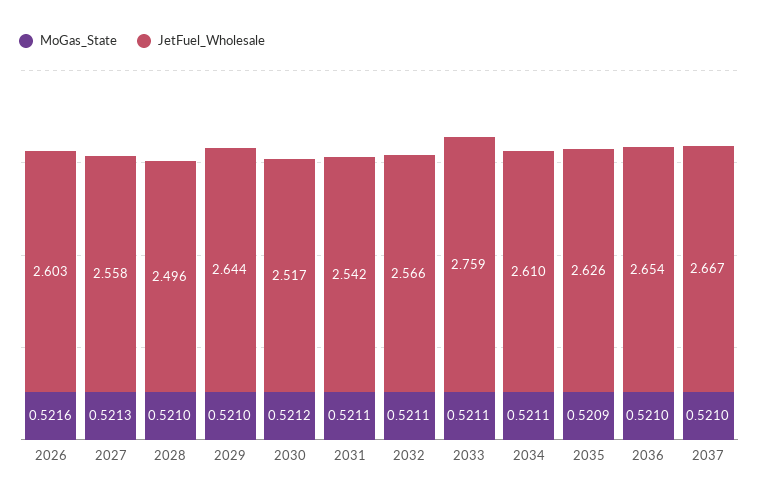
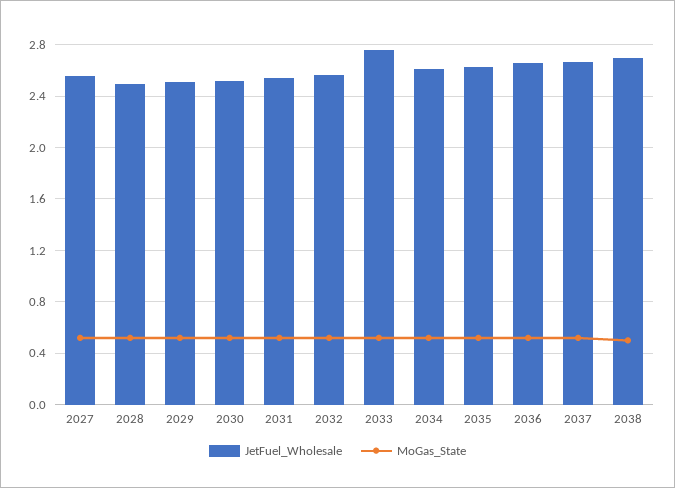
MoGas_State, 2026: 0.5216 -> none
JetFuel_Wholesale, 2026: 2.603 -> none
JetFuel_Wholesale, 2029: 2.644 -> 2.5
JetFuel_Wholesale, 2038: none -> 2.7
MoGas_State, 2038: none -> 0.5

